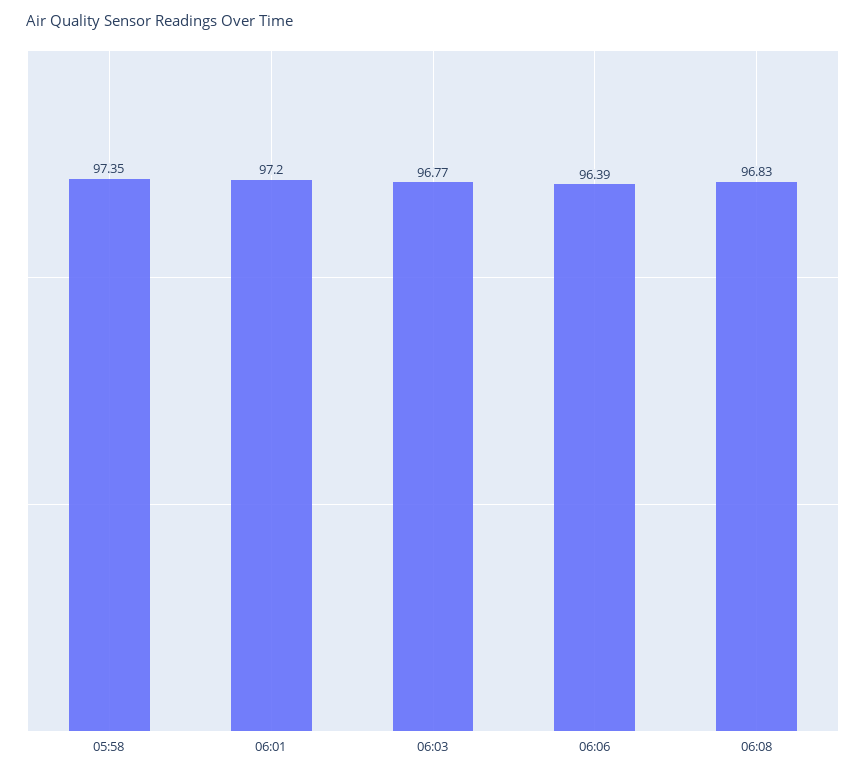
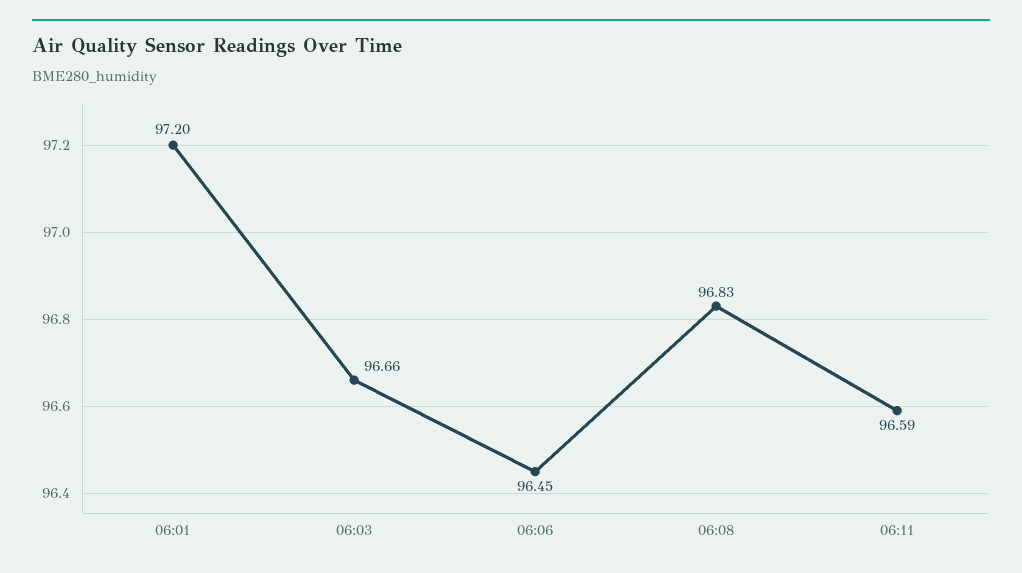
05:58: 97.35 -> none
06:03: 96.77 -> 96.66
06:06: 96.39 -> 96.45
06:11: none -> 96.59

